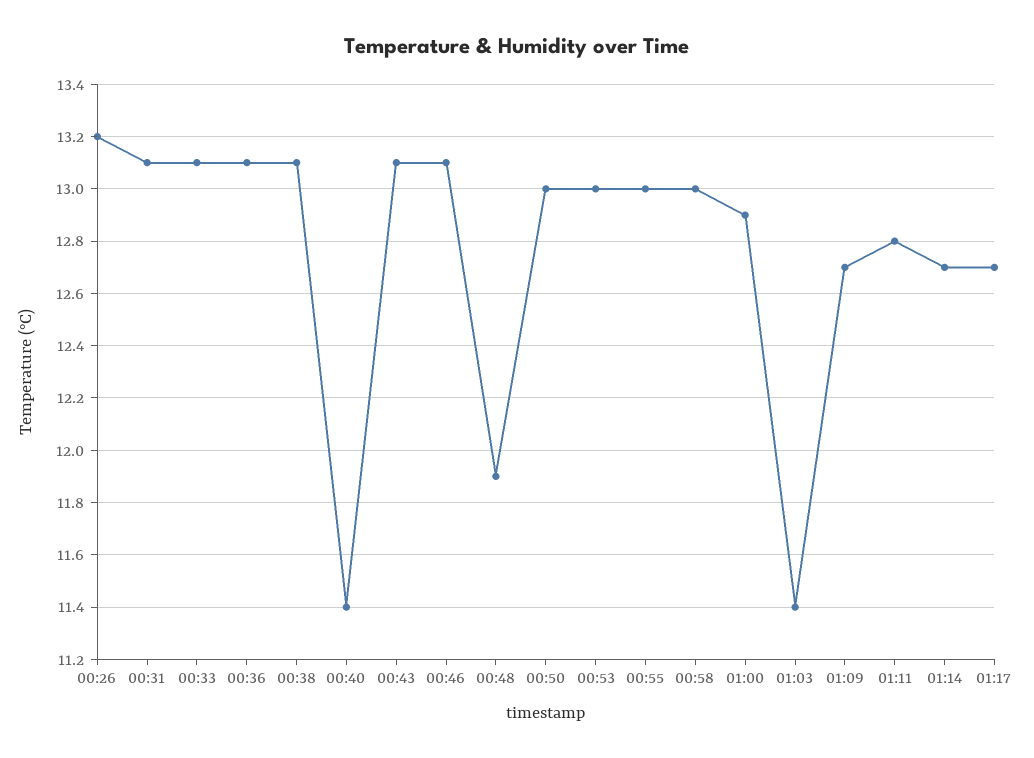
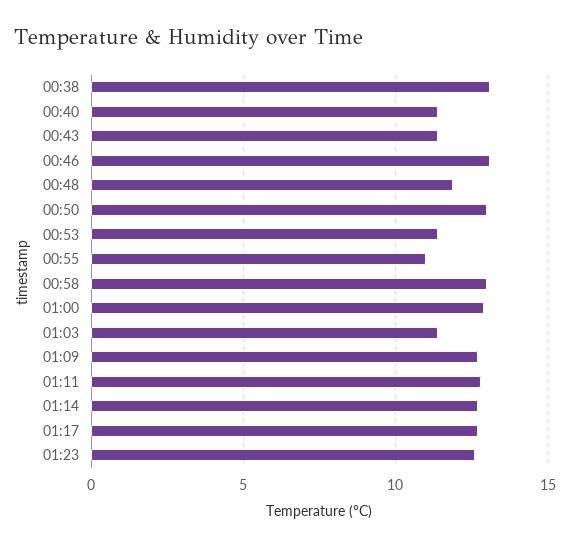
00:26: 13.2 -> none
00:31: 13.1 -> none
00:33: 13.1 -> none
00:36: 13.1 -> none
00:43: 13.1 -> 11.5
00:53: 13 -> 11.5
00:55: 13 -> 11
01:23: none -> 12.5

